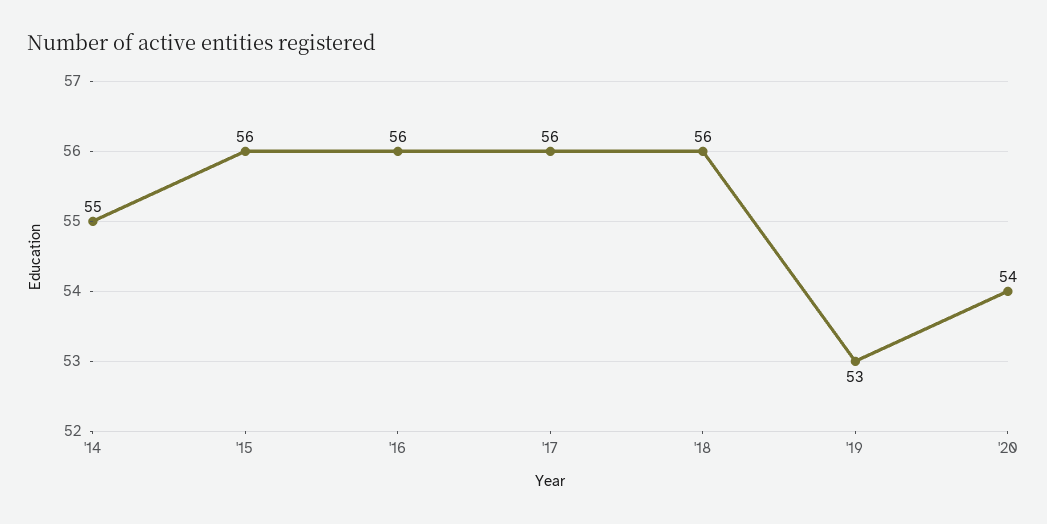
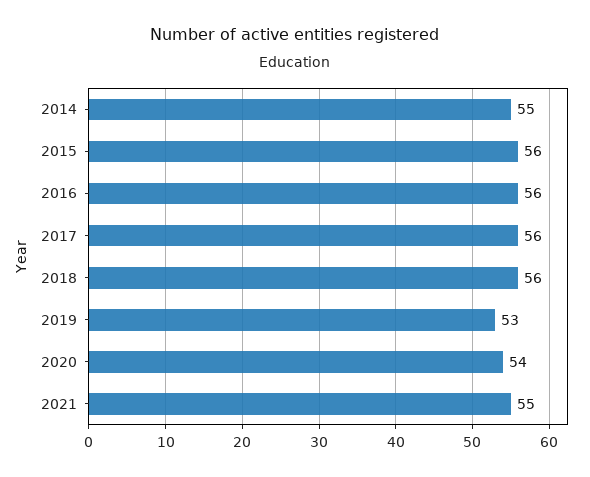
2021: none -> 55

